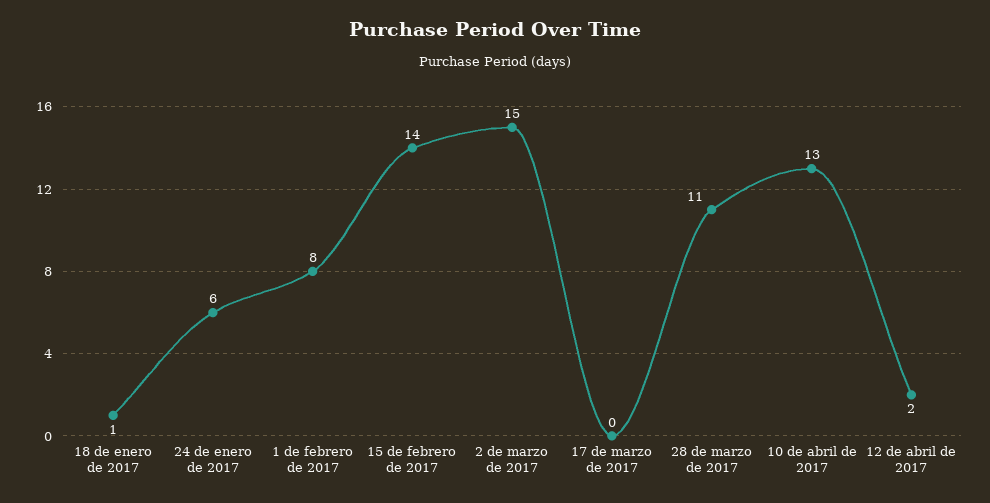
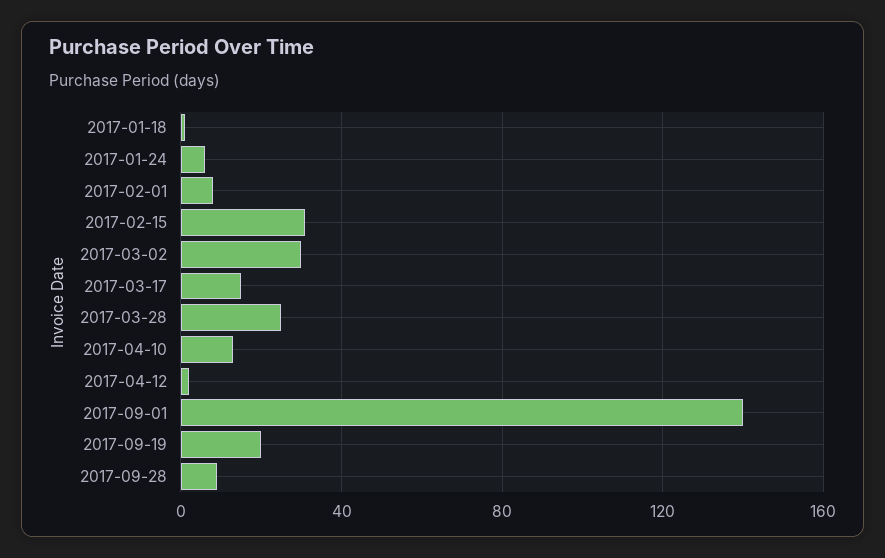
15 de febrero de 2017: 14 -> 30
2 de marzo de 2017: 15 -> 30
17 de marzo de 2017: 0 -> 15
28 de marzo de 2017: 11 -> 25
2017-09-01: none -> 140
2017-09-19: none -> 20
2017-09-28: none -> 10

